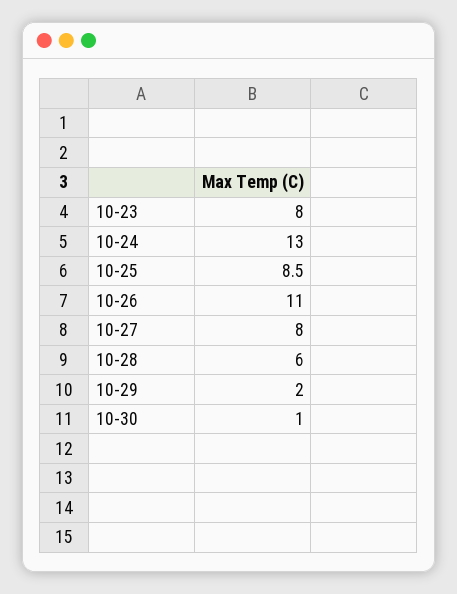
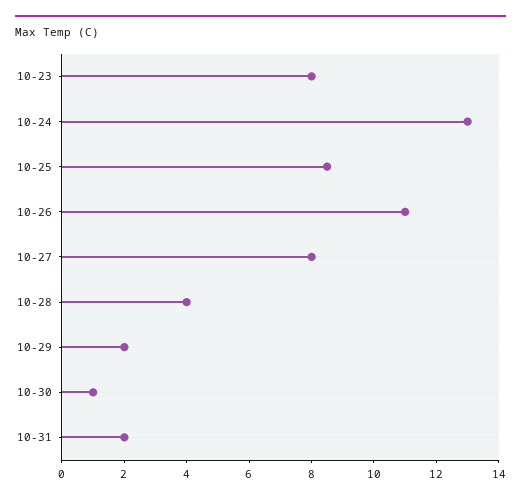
10-28: 6 -> 4
10-31: none -> 2

